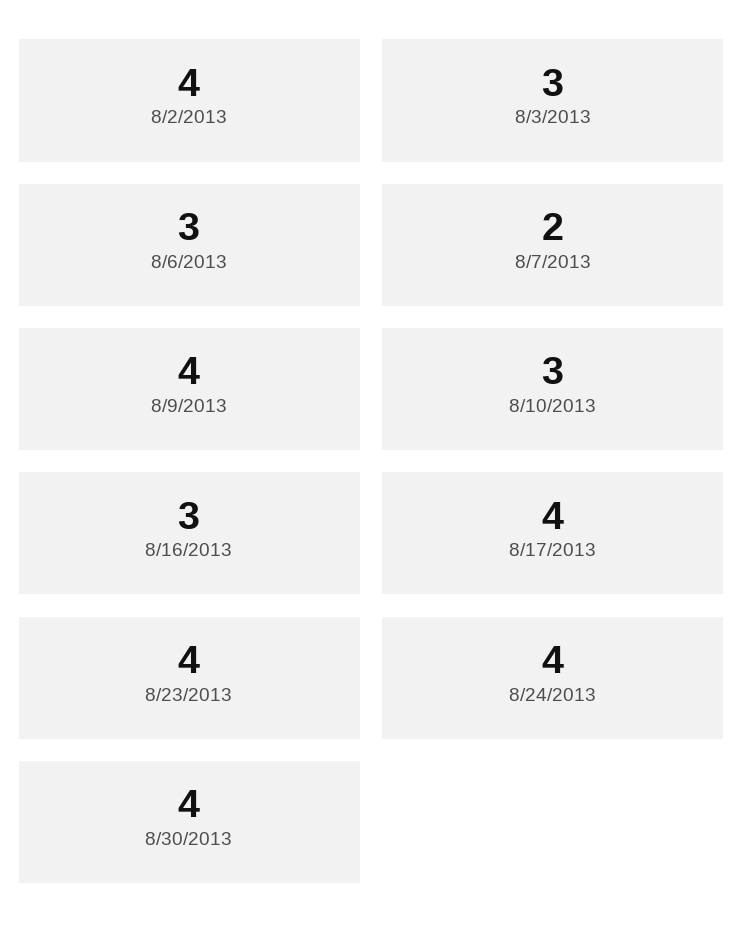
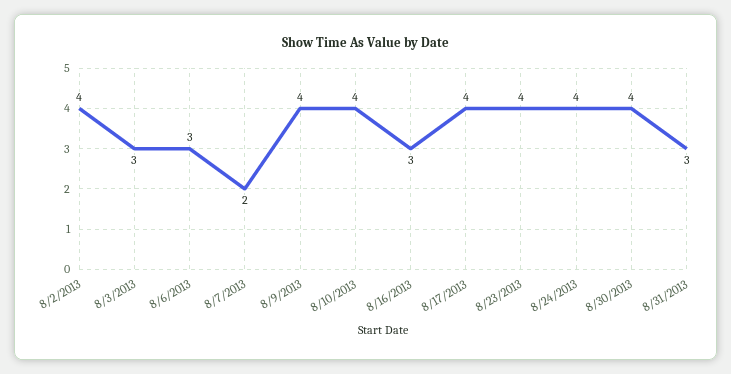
8/10/2013: 3 -> 4
8/31/2013: none -> 3

